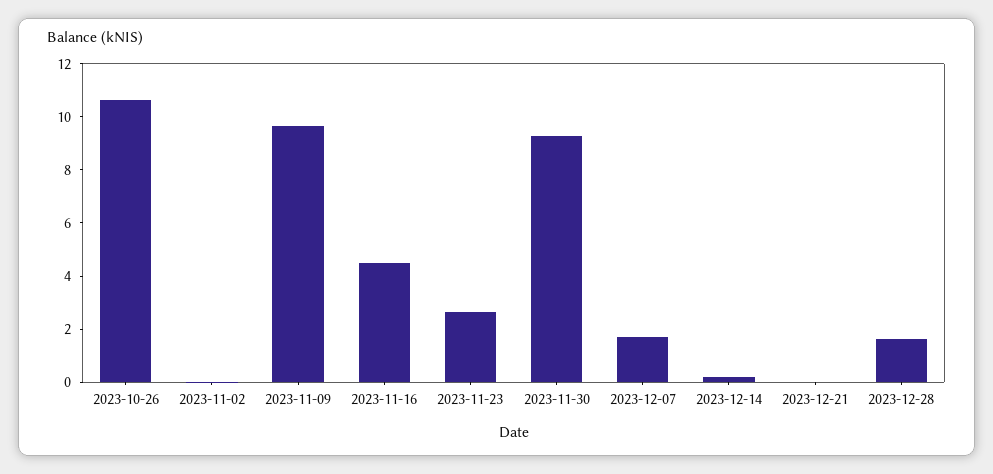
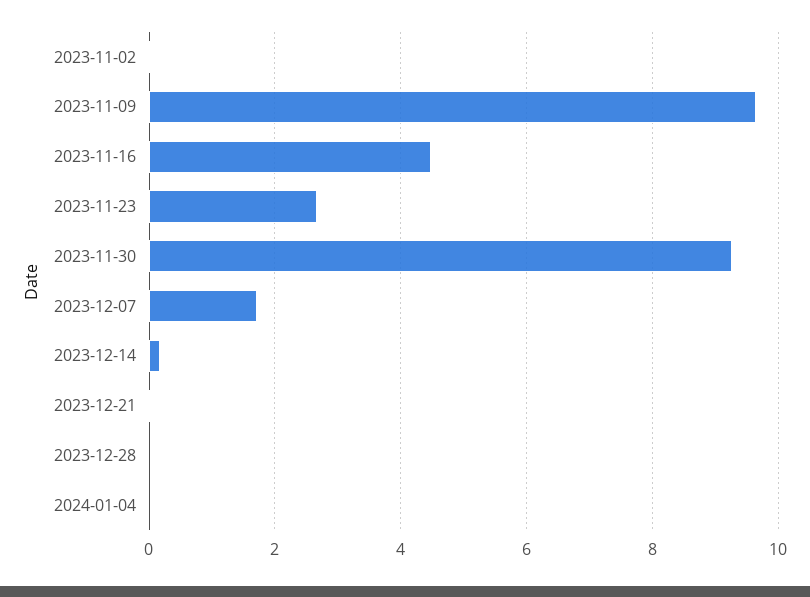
2023-10-26: 10.5 -> none
2023-12-28: 1.5 -> 0
2024-01-04: none -> 0

